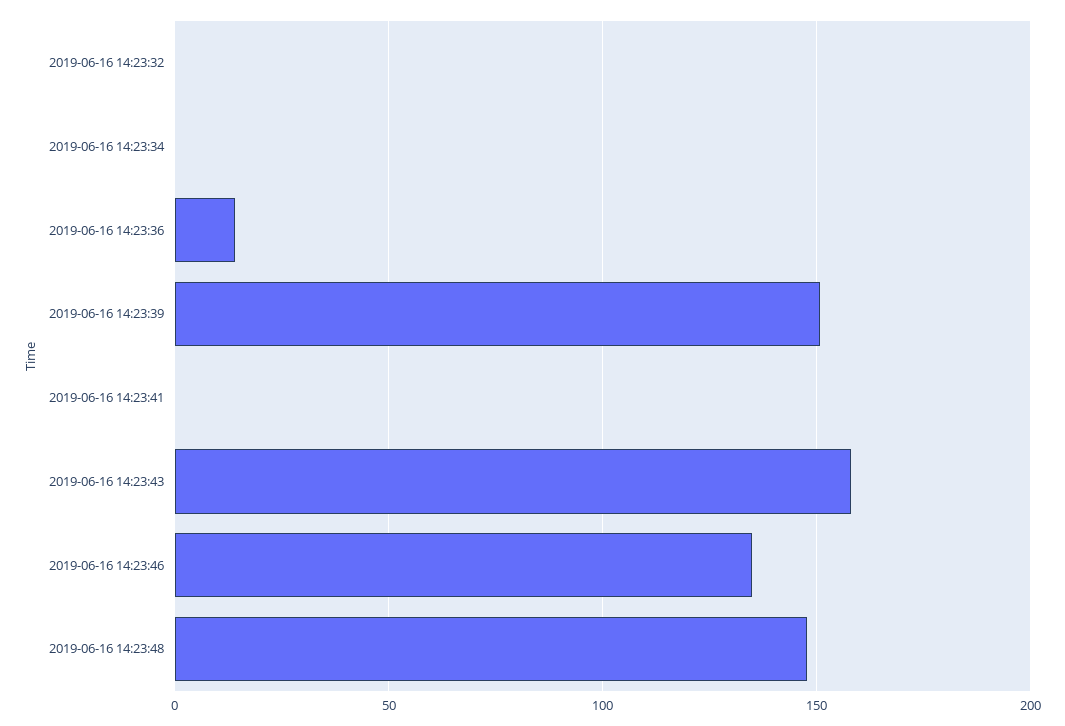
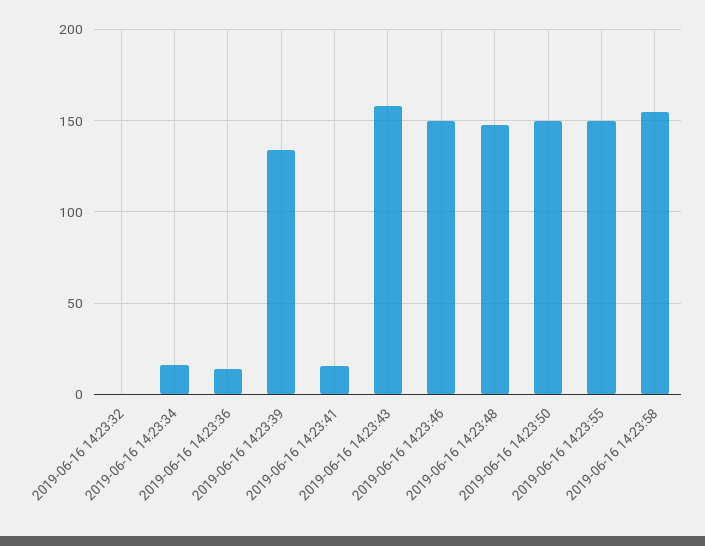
2019-06-16 14:23:34: 0 -> 15
2019-06-16 14:23:39: 150 -> 135
2019-06-16 14:23:41: 0 -> 15
2019-06-16 14:23:46: 135 -> 150
2019-06-16 14:23:50: none -> 150
2019-06-16 14:23:55: none -> 150
2019-06-16 14:23:58: none -> 155

